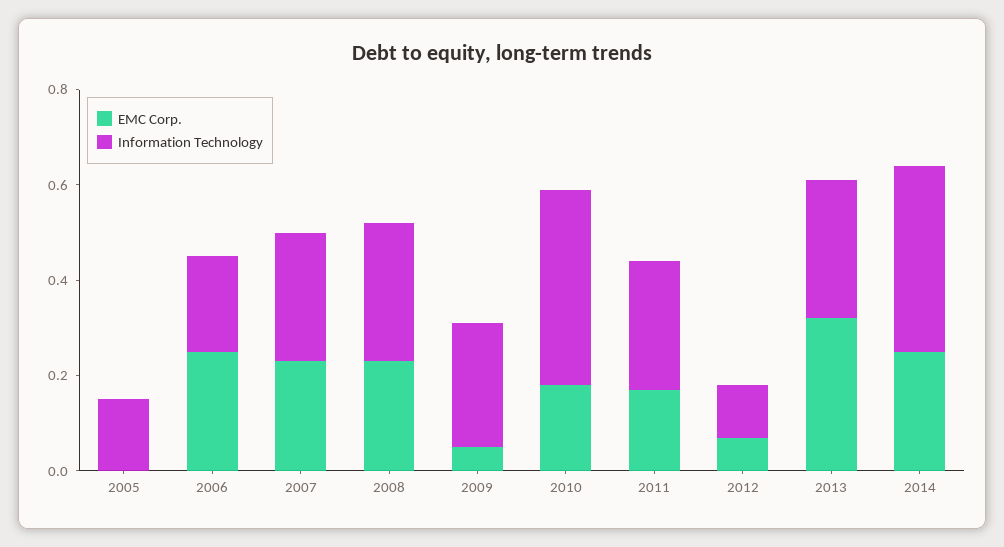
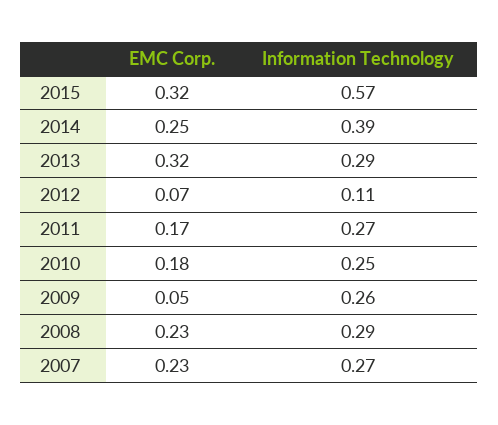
EMC Corp., 2005: 0 -> none
Information Technology, 2005: 0.15 -> none
EMC Corp., 2006: 0.25 -> none
Information Technology, 2006: 0.2 -> none
Information Technology, 2010: 0.4 -> 0.25
EMC Corp., 2015: none -> 0.32
Information Technology, 2015: none -> 0.57

